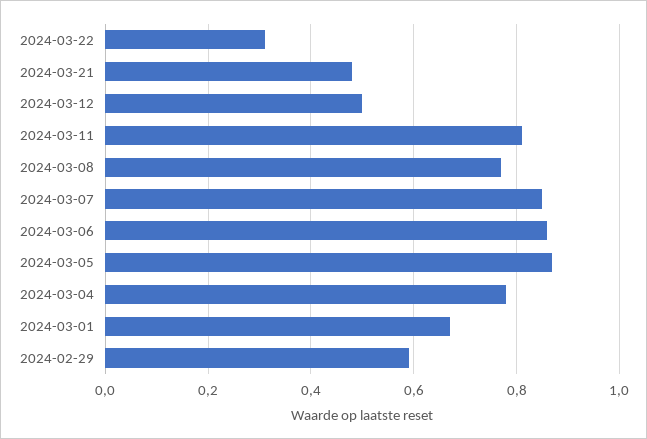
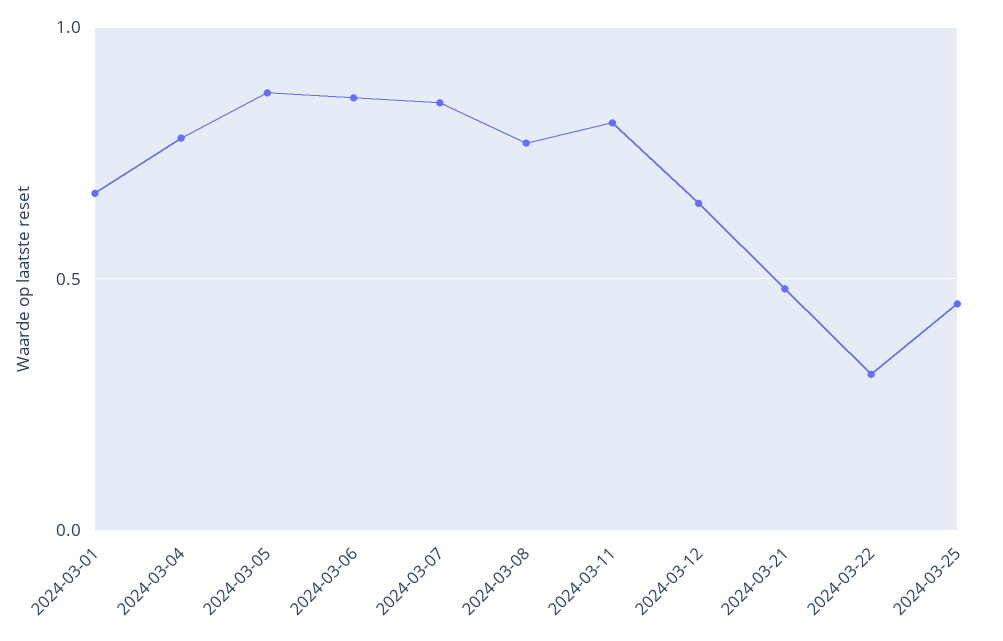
2024-03-12: 0.5 -> 0.65
2024-02-29: 0.6 -> none
2024-03-25: none -> 0.45

